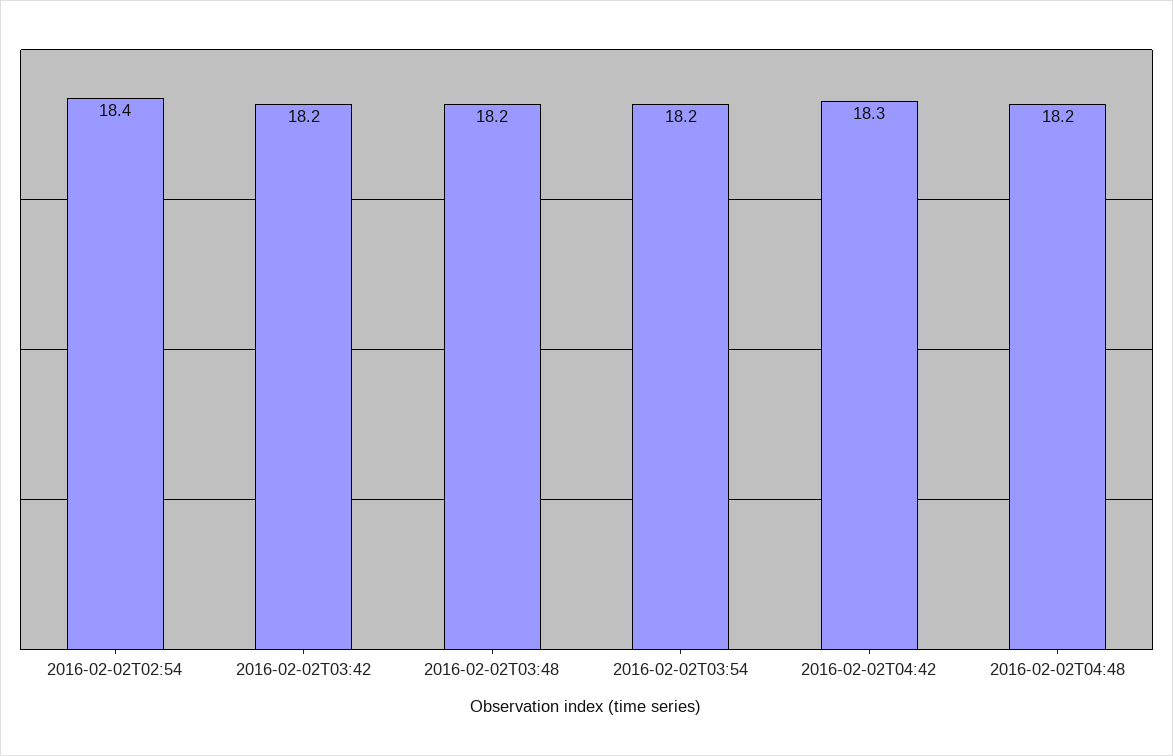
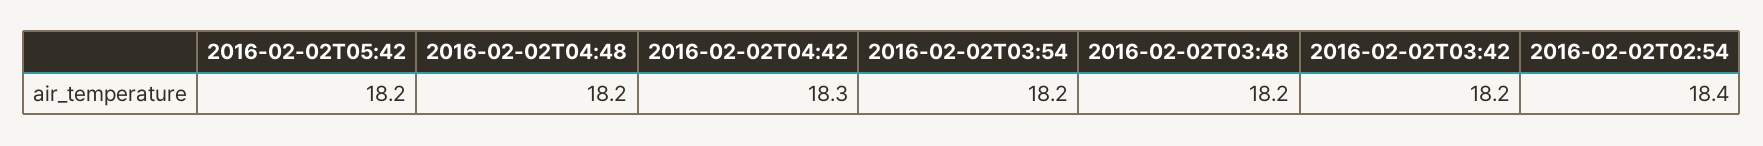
2016-02-02T05:42: none -> 18.2

